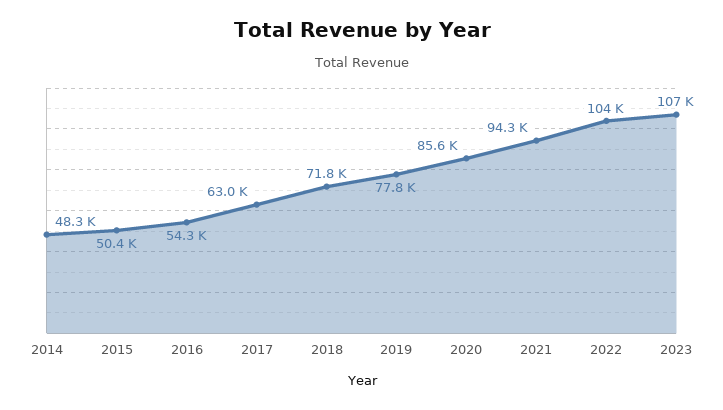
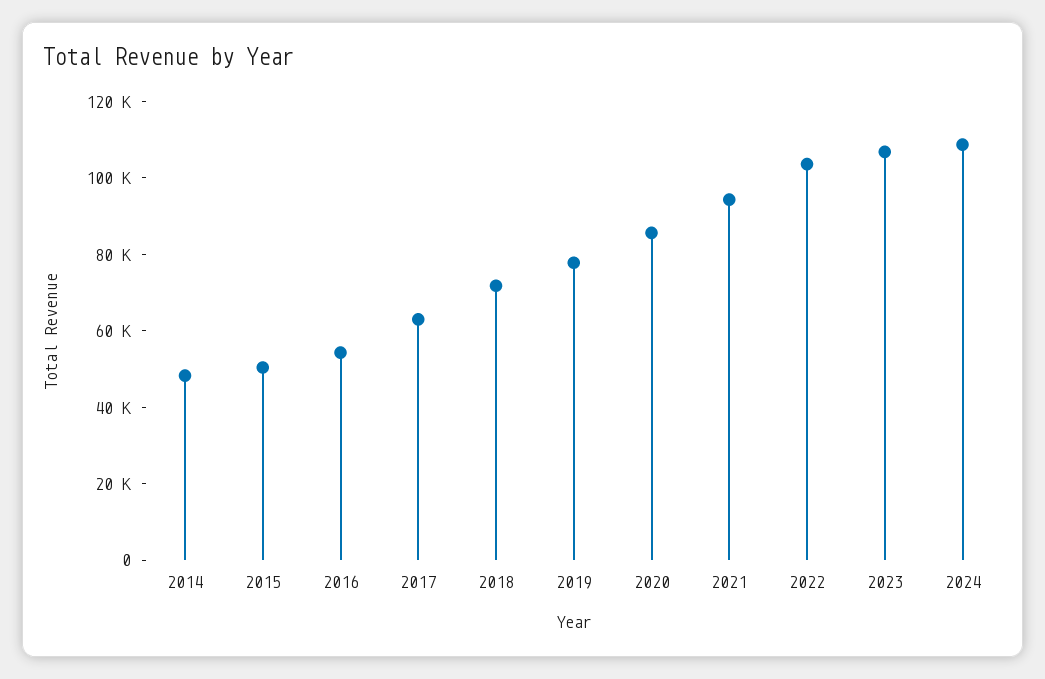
2024: none -> 110000

